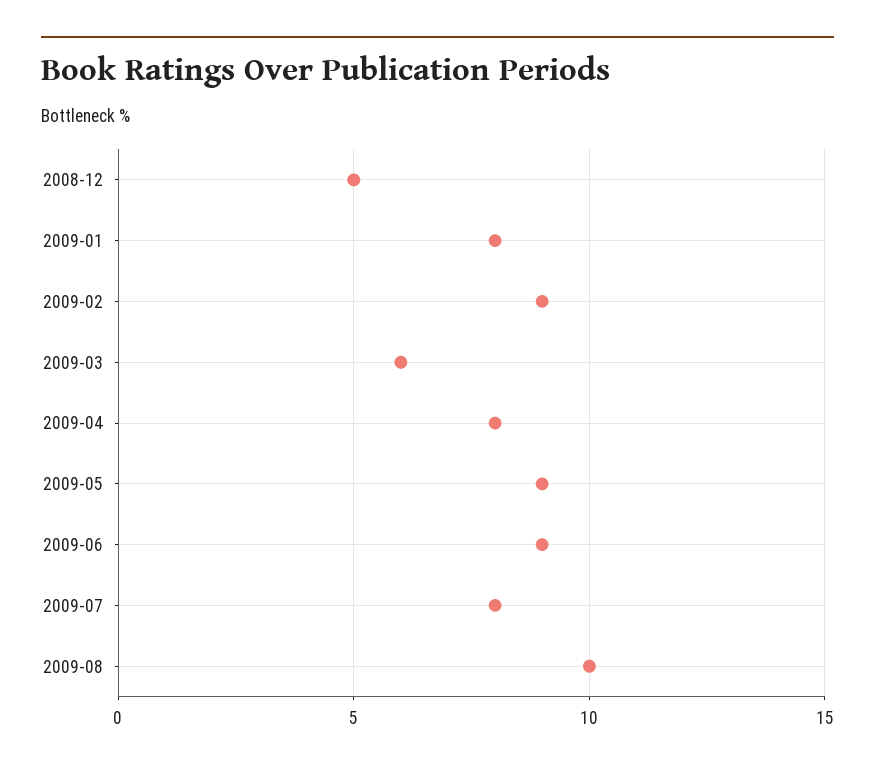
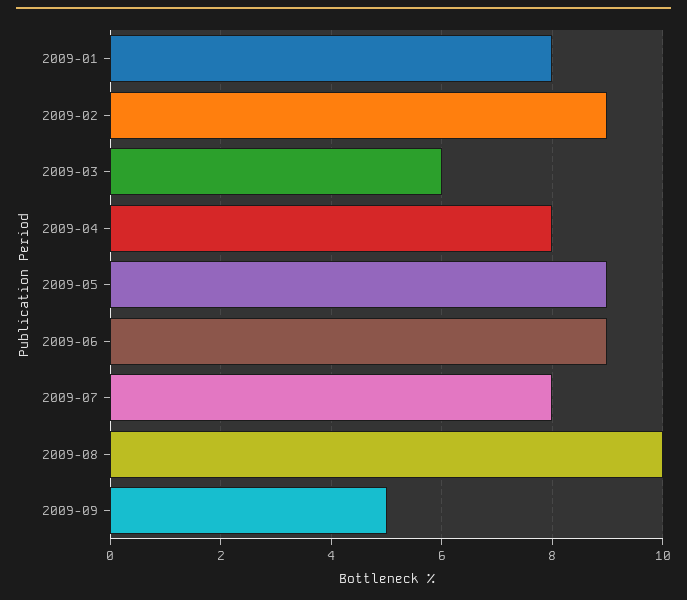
2008-12: 5 -> none
2009-09: none -> 5

